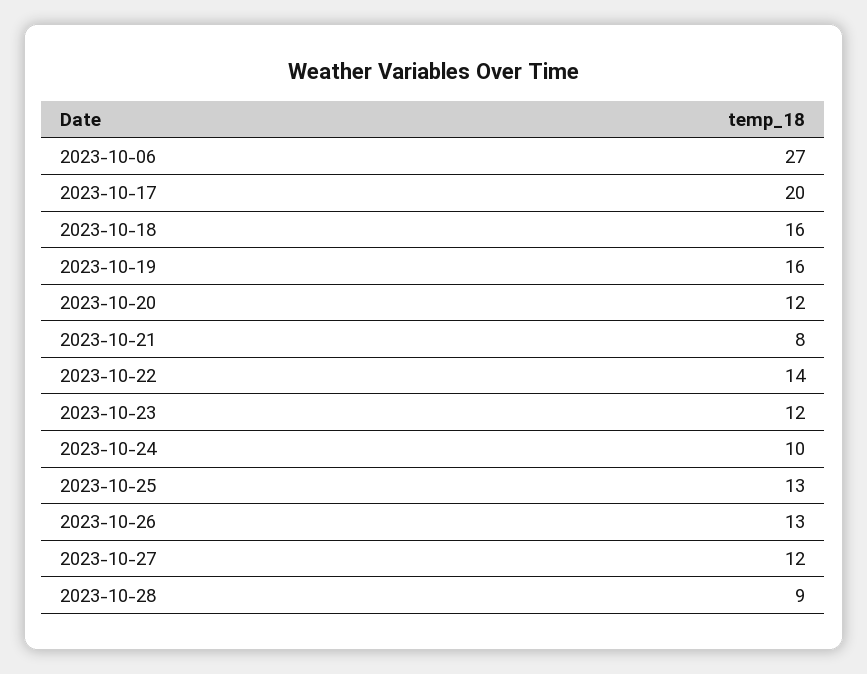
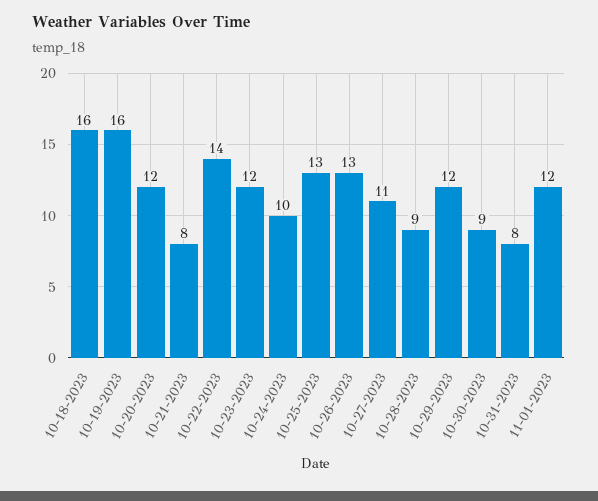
2023-10-06: 27 -> none
2023-10-17: 20 -> none
2023-10-27: 12 -> 11
10-29-2023: none -> 12
10-30-2023: none -> 9
10-31-2023: none -> 8
11-01-2023: none -> 12

